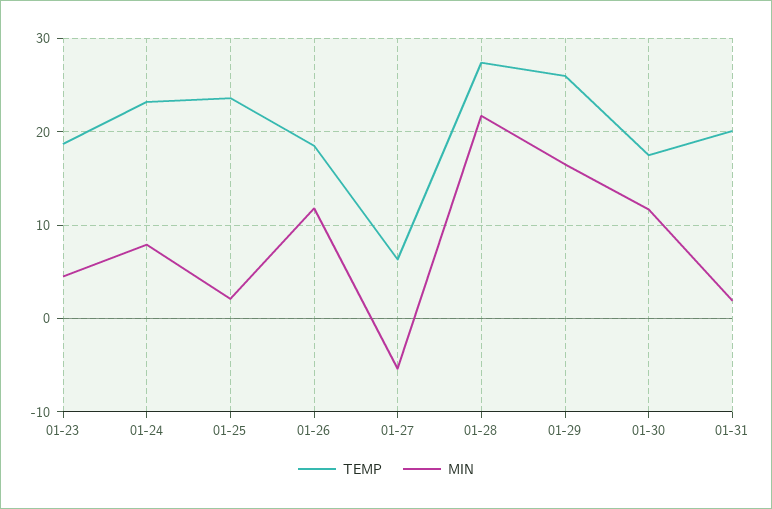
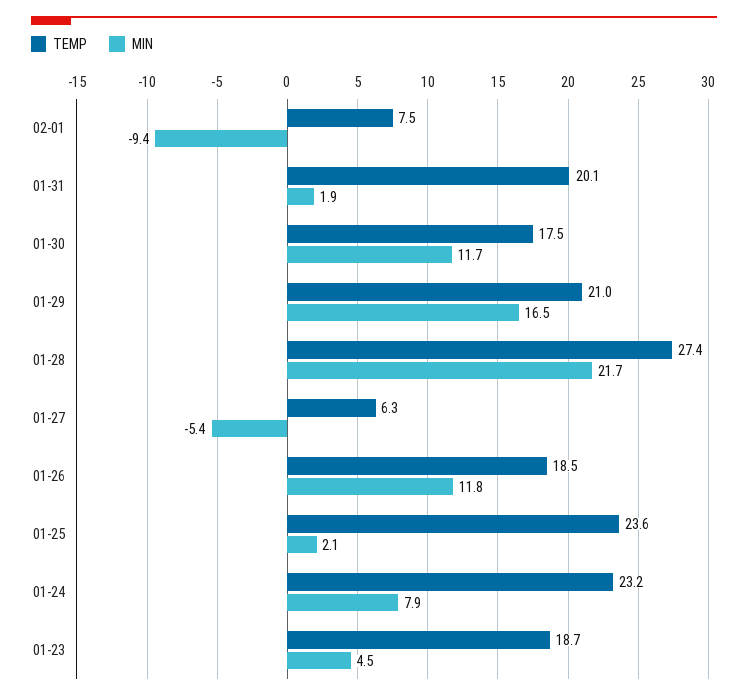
TEMP, 01-29: 26 -> 21
TEMP, 02-01: none -> 7.5
MIN, 02-01: none -> -9.4

